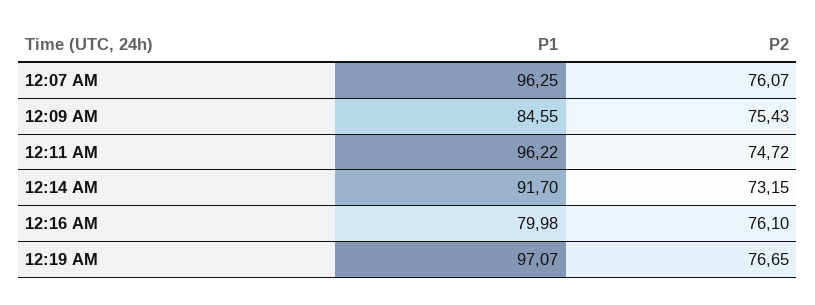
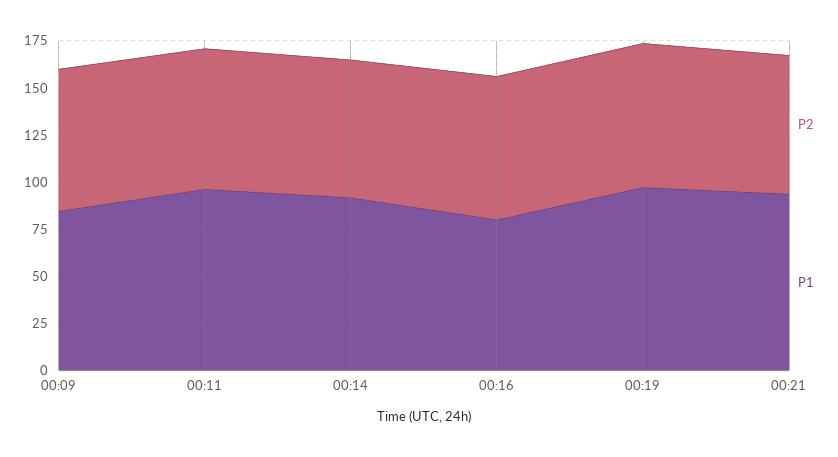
P1, 12:07 AM: 96.25 -> none
P2, 12:07 AM: 76.07 -> none
P2, 00:21: none -> 75
P1, 00:21: none -> 95

